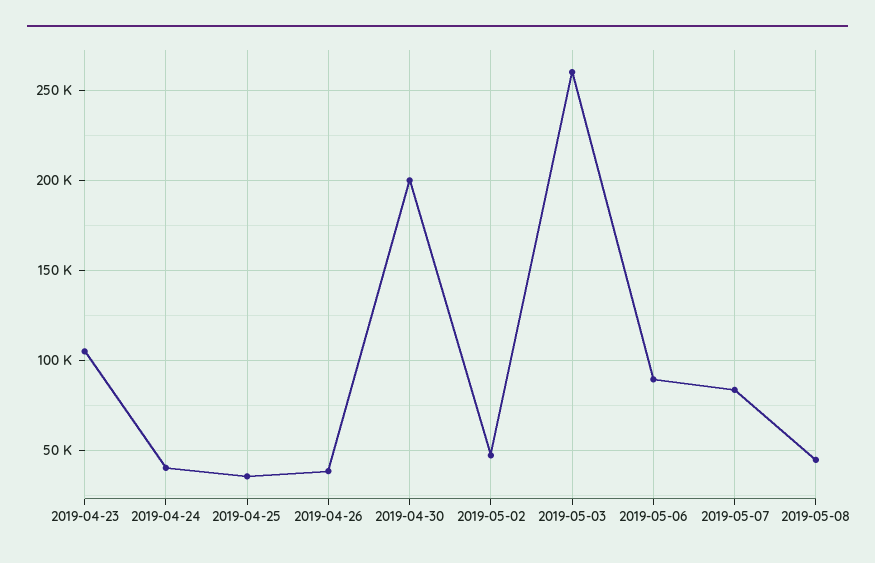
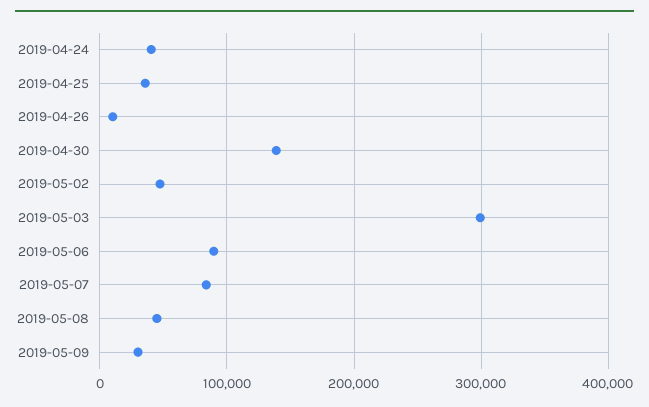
2019-04-23: 105000 -> none
2019-04-26: 40000 -> 10000
2019-04-30: 200000 -> 140000
2019-05-03: 260000 -> 300000
2019-05-09: none -> 30000

